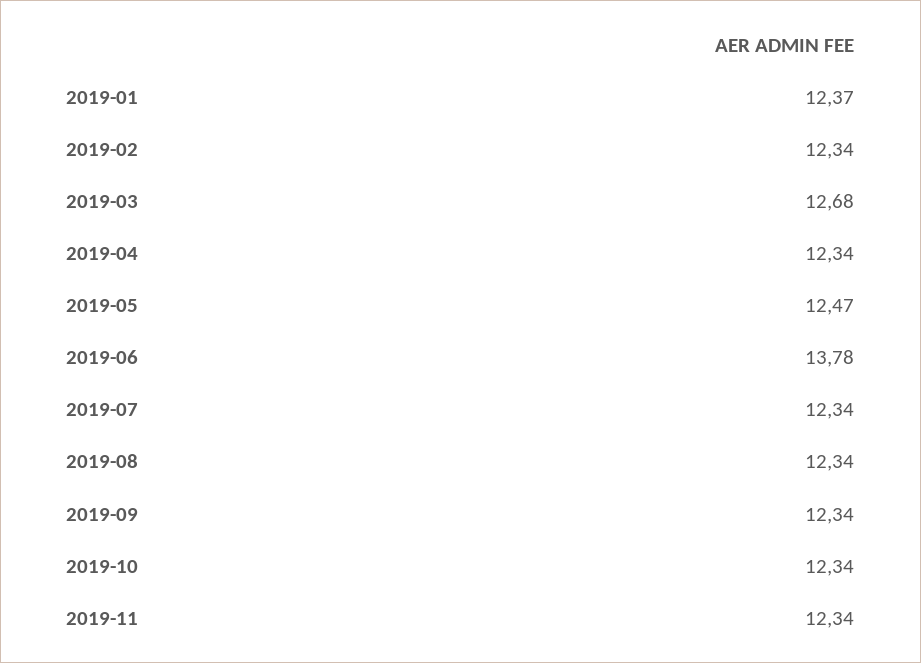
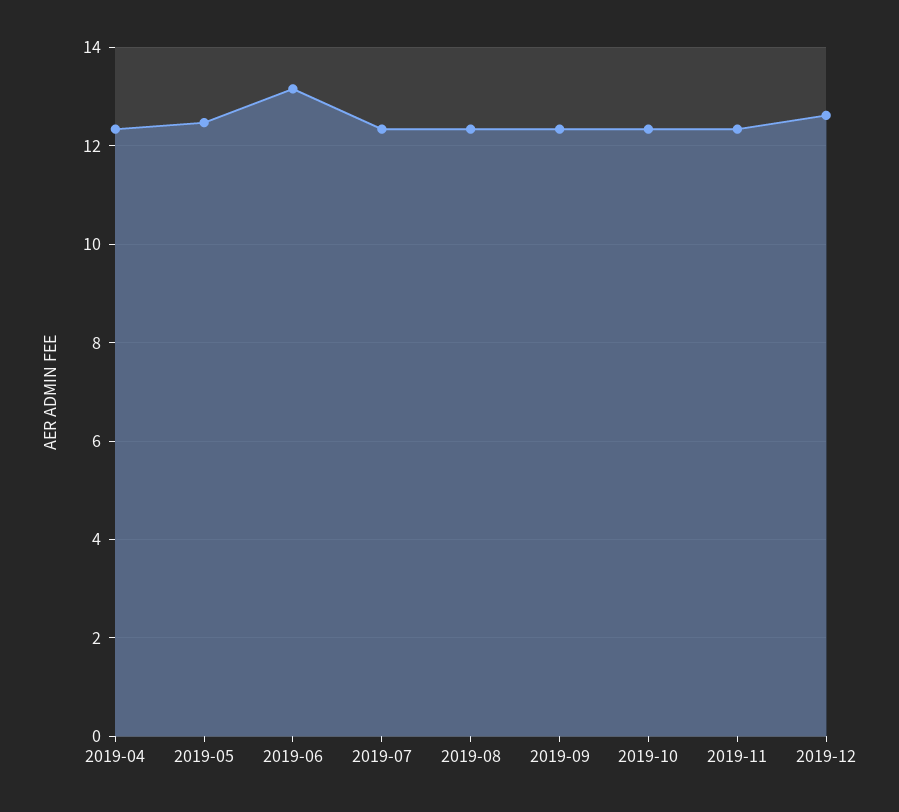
2019-01: 12.37 -> none
2019-02: 12.34 -> none
2019-03: 12.68 -> none
2019-06: 13.78 -> 13.2
2019-12: none -> 12.6

